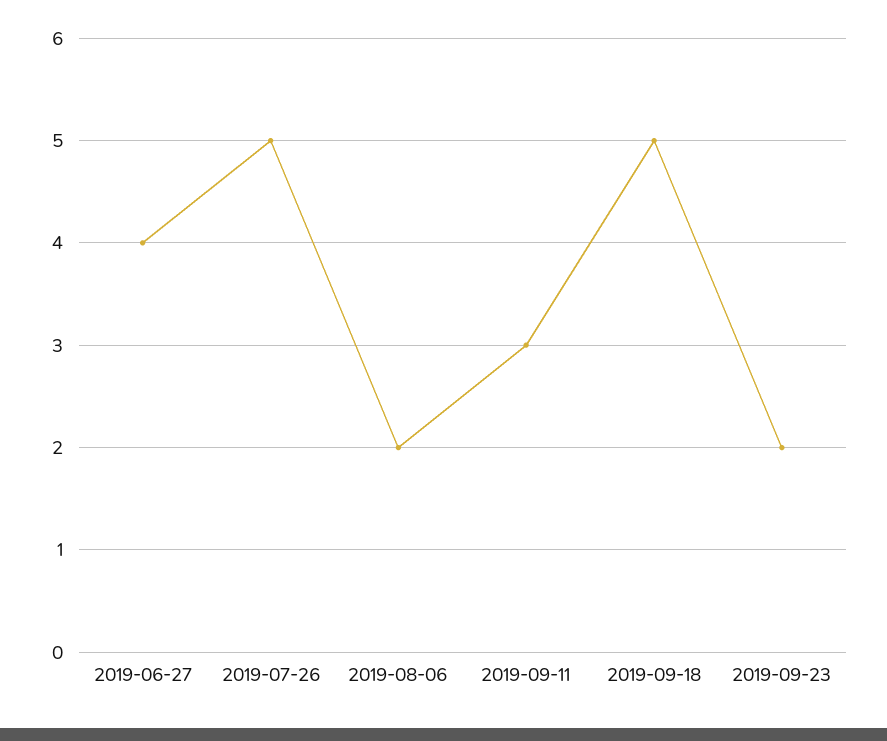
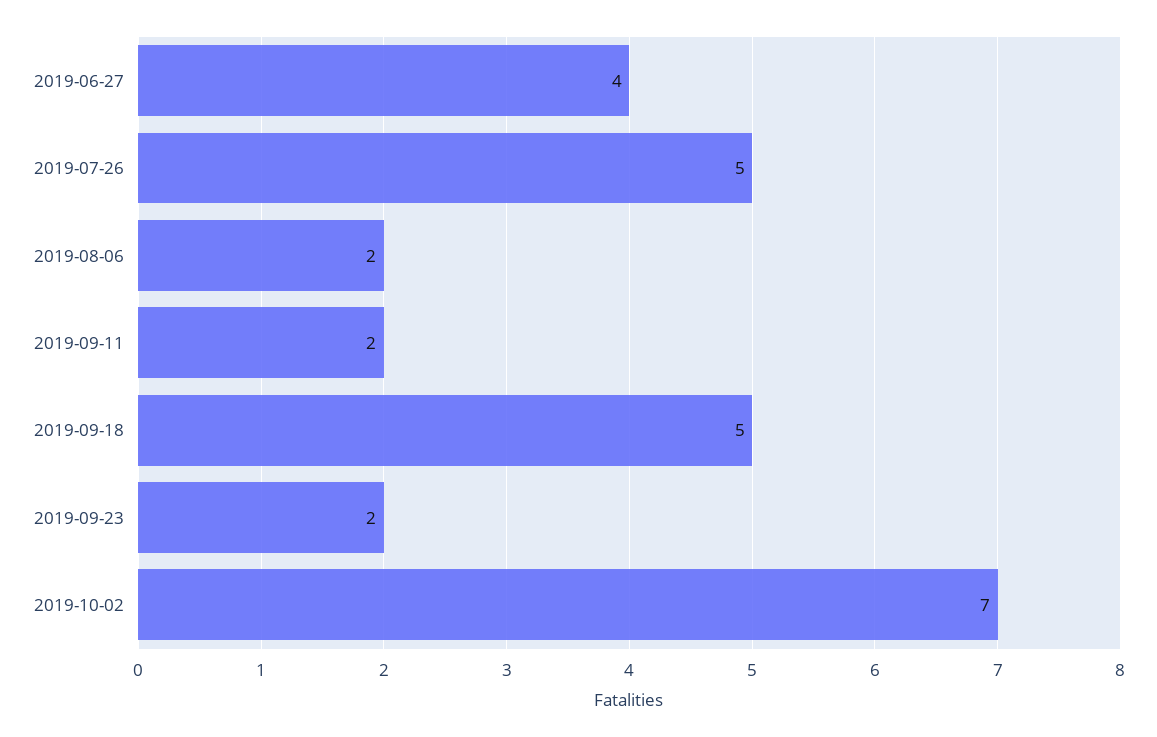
2019-09-11: 3 -> 2
2019-10-02: none -> 7

